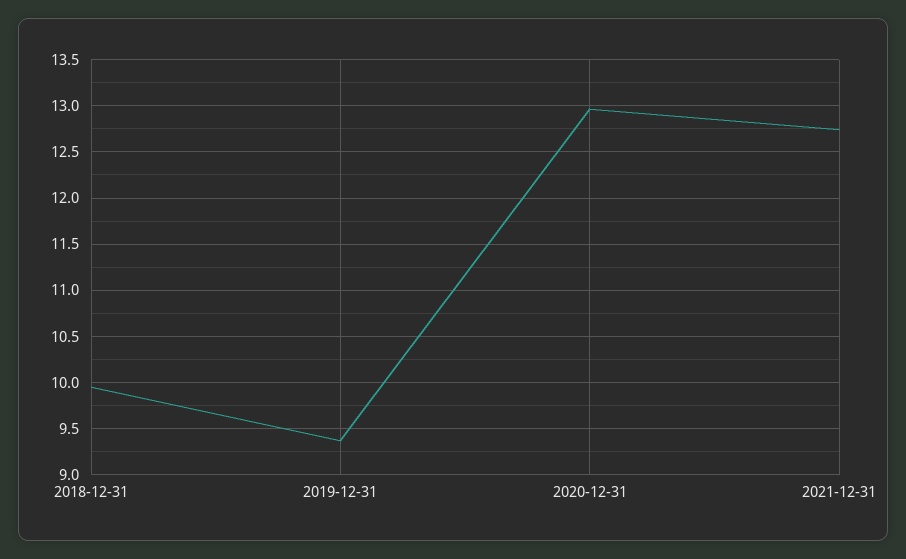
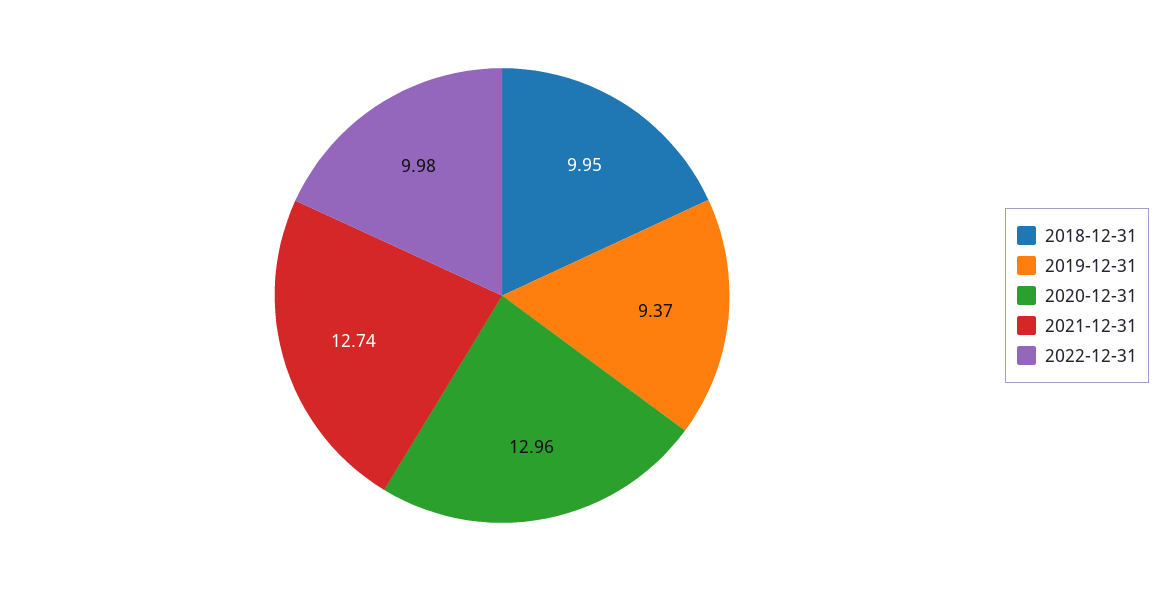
2022-12-31: none -> 9.98

